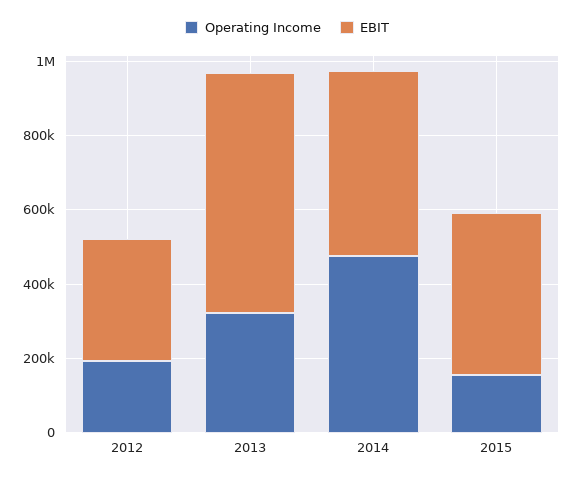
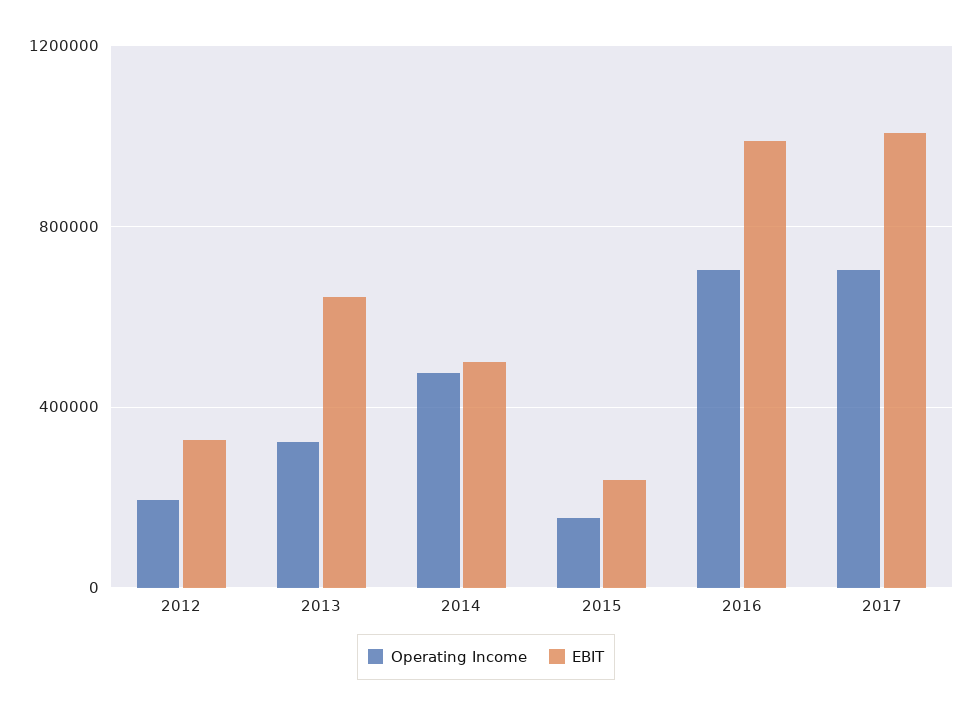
EBIT, 2015: 450000 -> 250000
Operating Income, 2016: none -> 700000
EBIT, 2016: none -> 1000000
Operating Income, 2017: none -> 700000
EBIT, 2017: none -> 1000000

